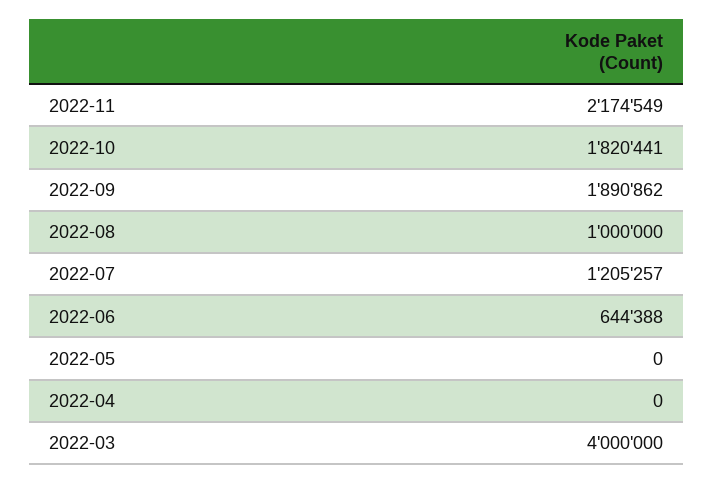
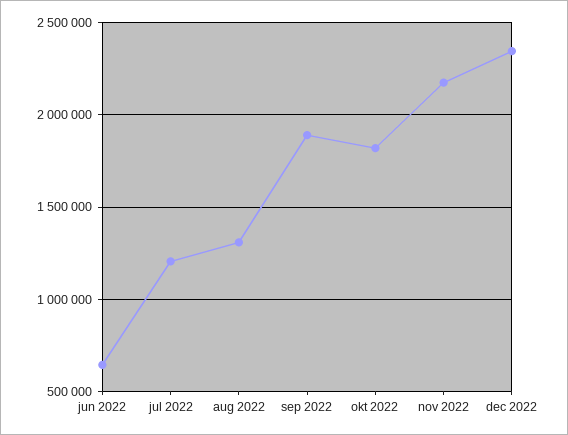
2022-08: 1000000 -> 1300000
2022-05: 0 -> none
2022-04: 0 -> none
2022-03: 4000000 -> none
dec 2022: none -> 2350000

